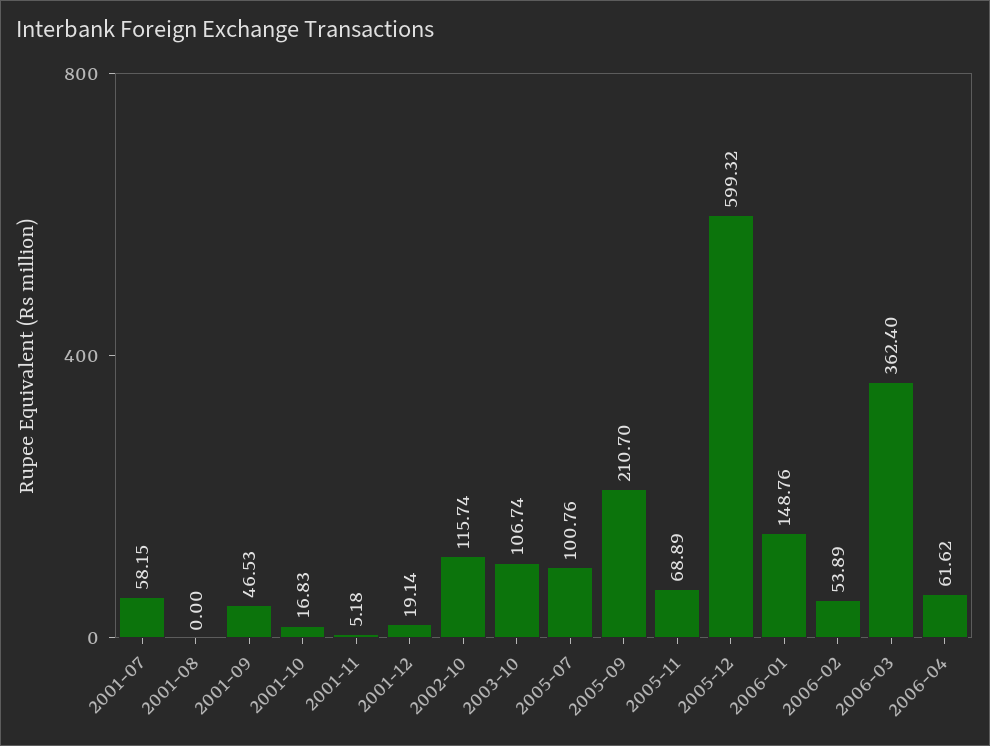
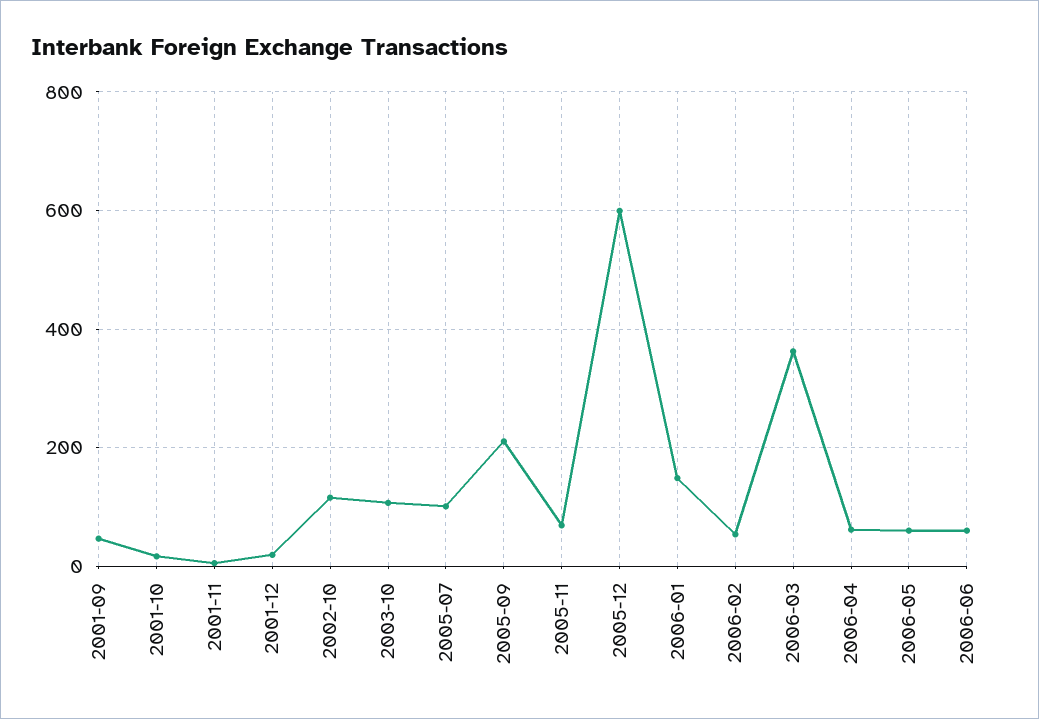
2001-07: 58.15 -> none
2001-08: 0 -> none
2006-05: none -> 60
2006-06: none -> 60

